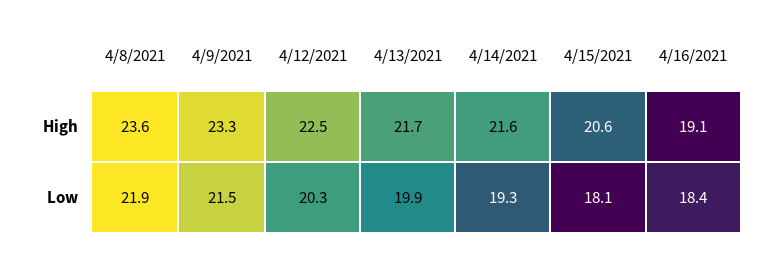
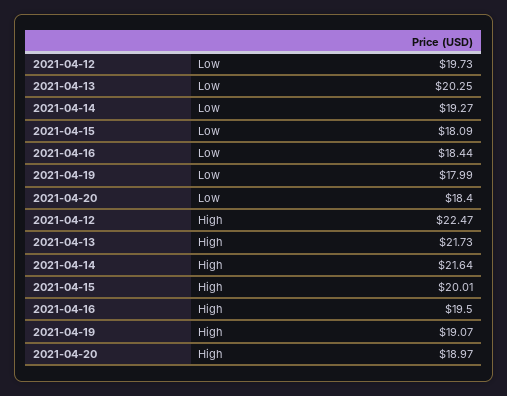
4/8/2021, High: 23.6 -> none
4/9/2021, High: 23.3 -> none
4/15/2021, High: 20.6 -> 20.01
4/16/2021, High: 19.1 -> 19.5
4/8/2021, Low: 21.9 -> none
4/9/2021, Low: 21.5 -> none
4/12/2021, Low: 20.3 -> 19.73
4/13/2021, Low: 19.9 -> 20.25
2021-04-19, Low: none -> 17.99
2021-04-20, Low: none -> 18.4
2021-04-19, High: none -> 19.07
2021-04-20, High: none -> 18.97

